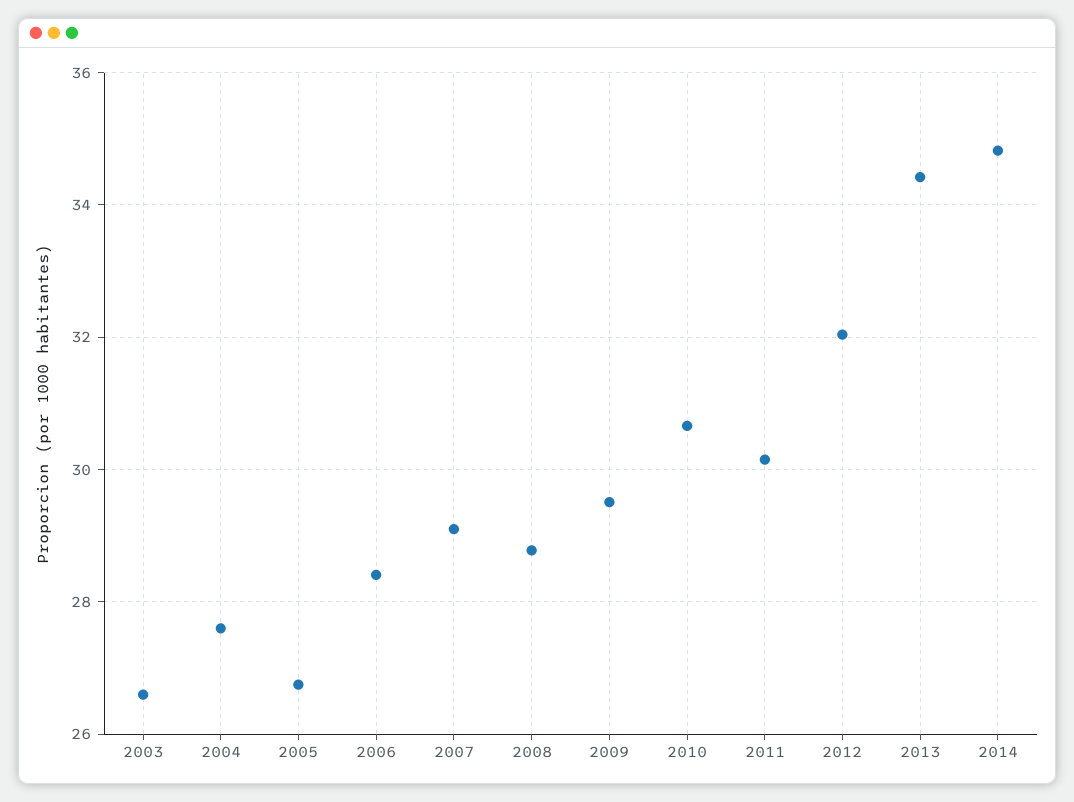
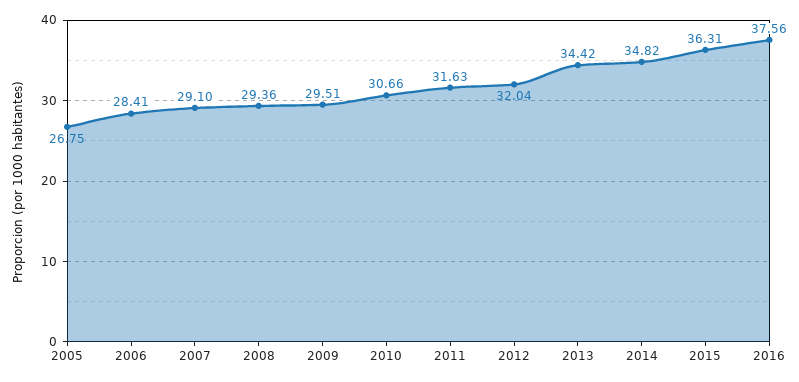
2003: 26.6 -> none
2004: 27.6 -> none
2008: 28.8 -> 29.36
2011: 30.2 -> 31.63
2015: none -> 36.31
2016: none -> 37.56

